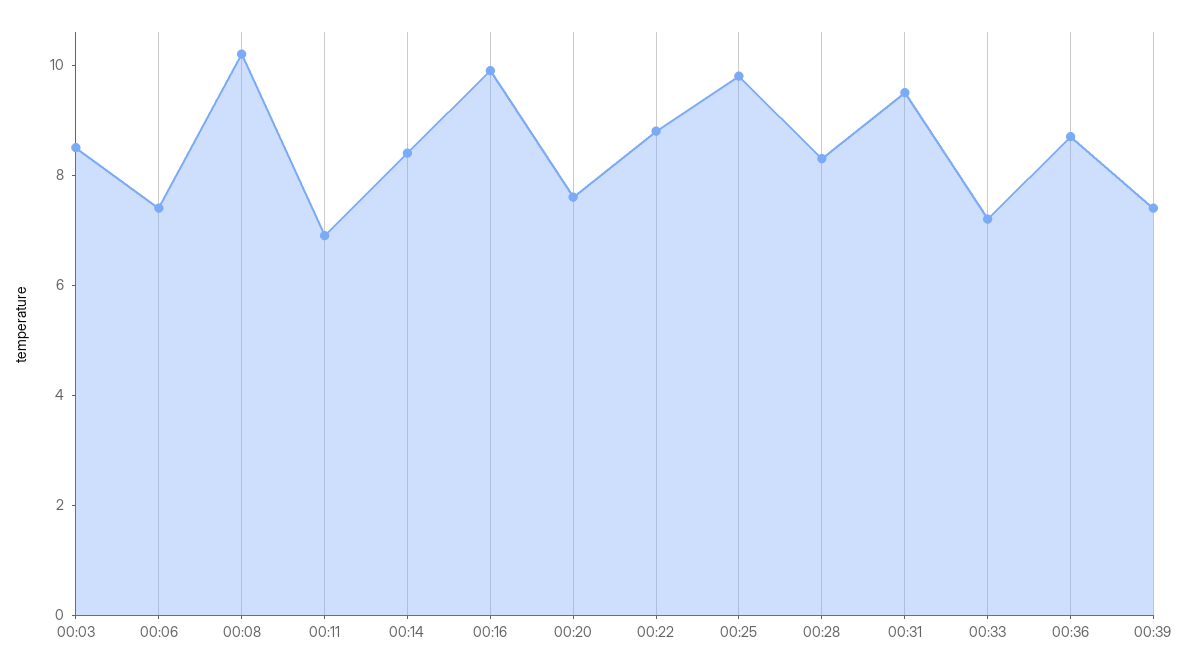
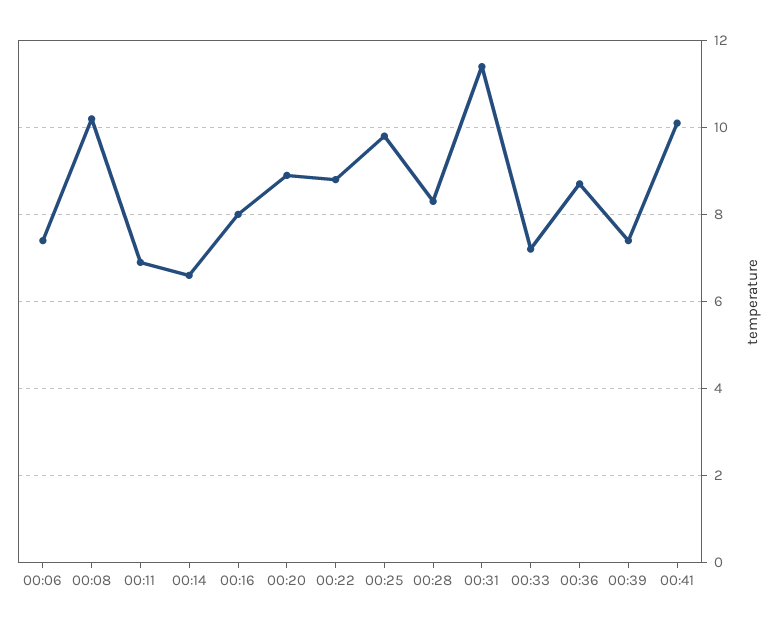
00:03: 8.5 -> none
00:14: 8.5 -> 6.5
00:16: 10 -> 8
00:20: 7.5 -> 9
00:31: 9.5 -> 11.5
00:41: none -> 10

